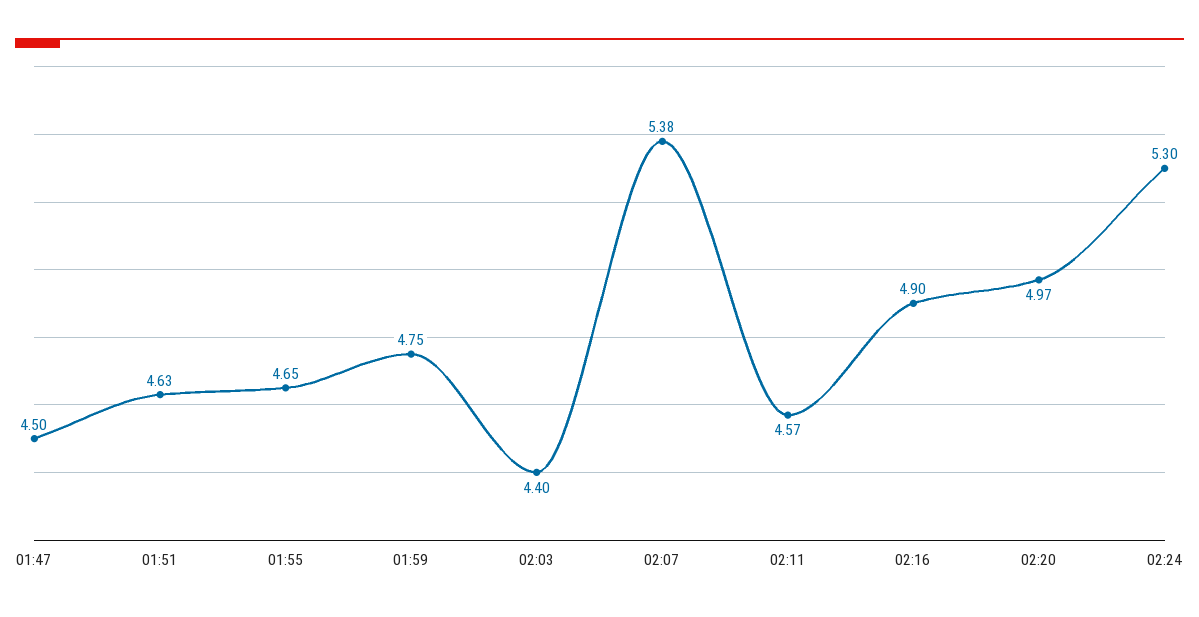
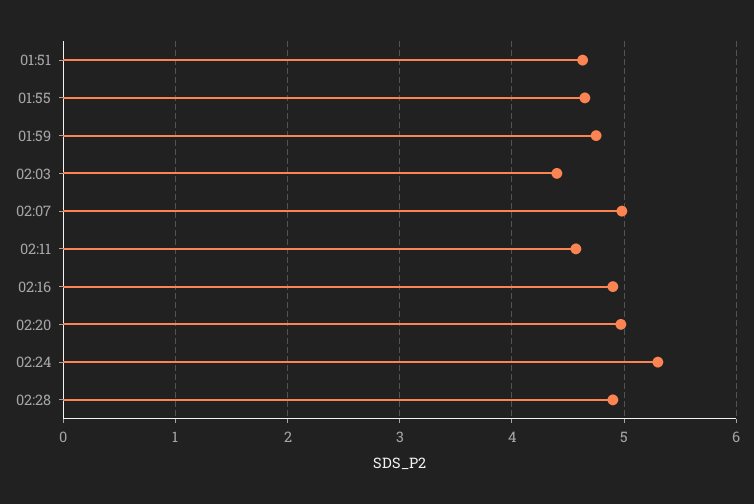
01:47: 4.5 -> none
02:07: 5.38 -> 5
02:28: none -> 4.9

